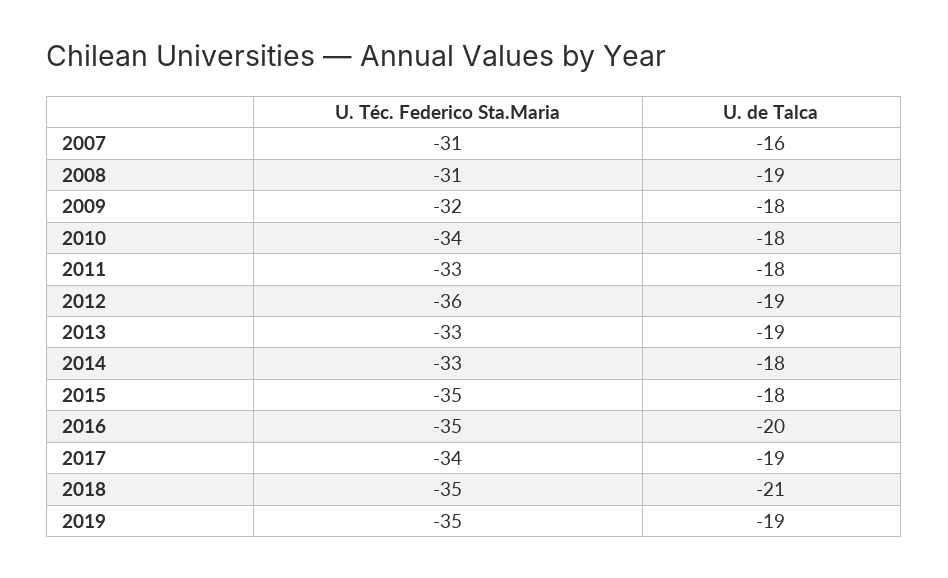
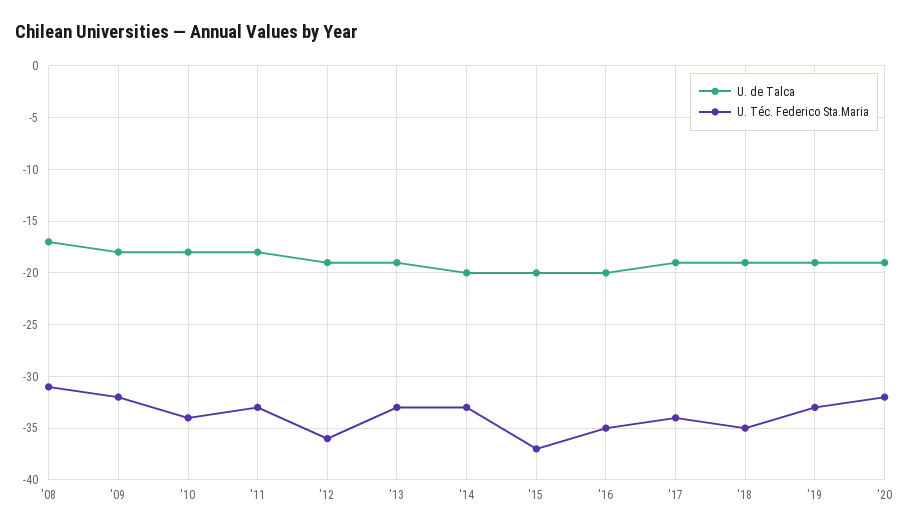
U. Téc. Federico Sta.Maria, 2007: -31 -> none
U. de Talca, 2007: -16 -> none
U. de Talca, 2008: -19 -> -17
U. de Talca, 2014: -18 -> -20
U. Téc. Federico Sta.Maria, 2015: -35 -> -37
U. de Talca, 2015: -18 -> -20
U. de Talca, 2018: -21 -> -19
U. Téc. Federico Sta.Maria, 2019: -35 -> -33
U. de Talca, '20: none -> -19
U. Téc. Federico Sta.Maria, '20: none -> -32

